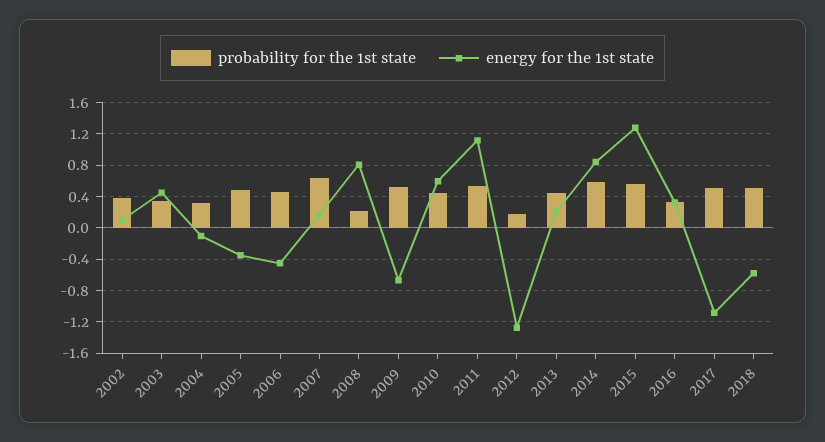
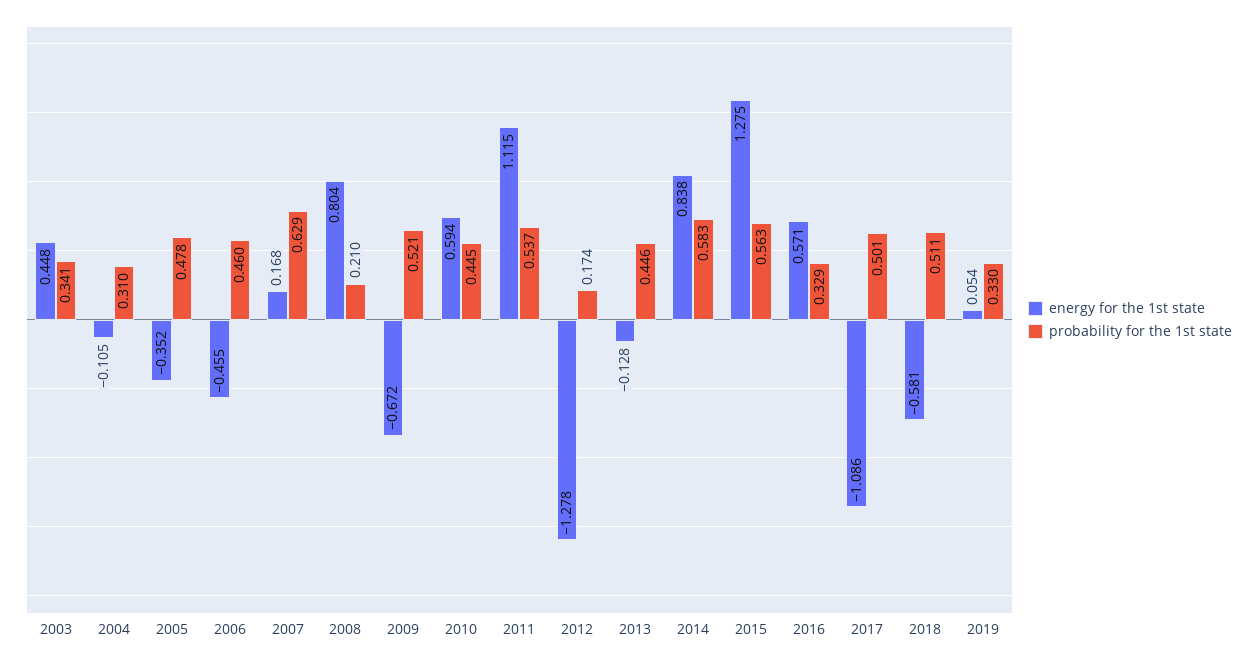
probability for the 1st state, 2002: 0.4 -> none
energy for the 1st state, 2002: 0.1 -> none
energy for the 1st state, 2013: 0.2 -> -0.128
energy for the 1st state, 2016: 0.3 -> 0.571
energy for the 1st state, 2019: none -> 0.054
probability for the 1st state, 2019: none -> 0.33

